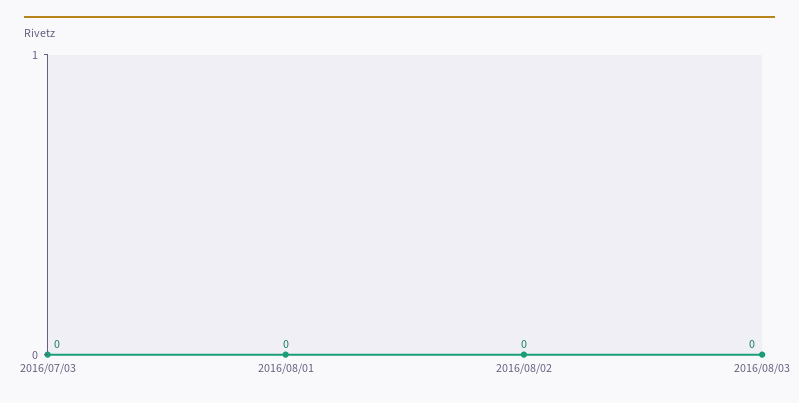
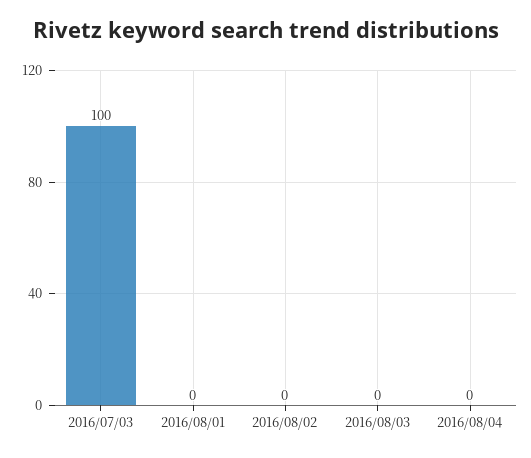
2016/07/03: 0 -> 100
2016/08/04: none -> 0

